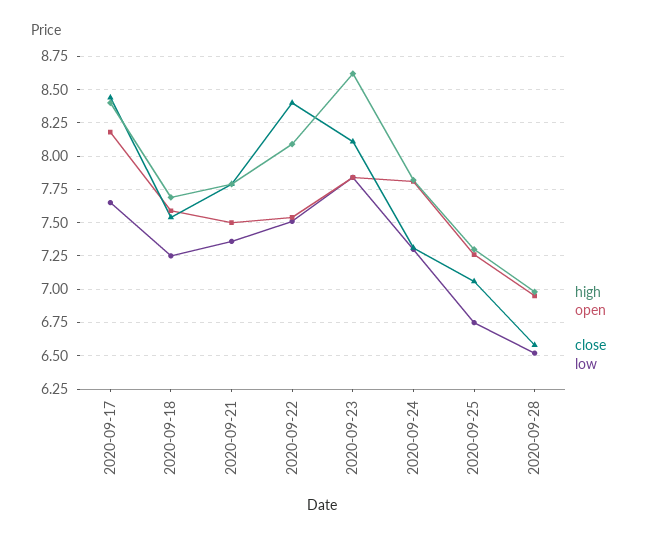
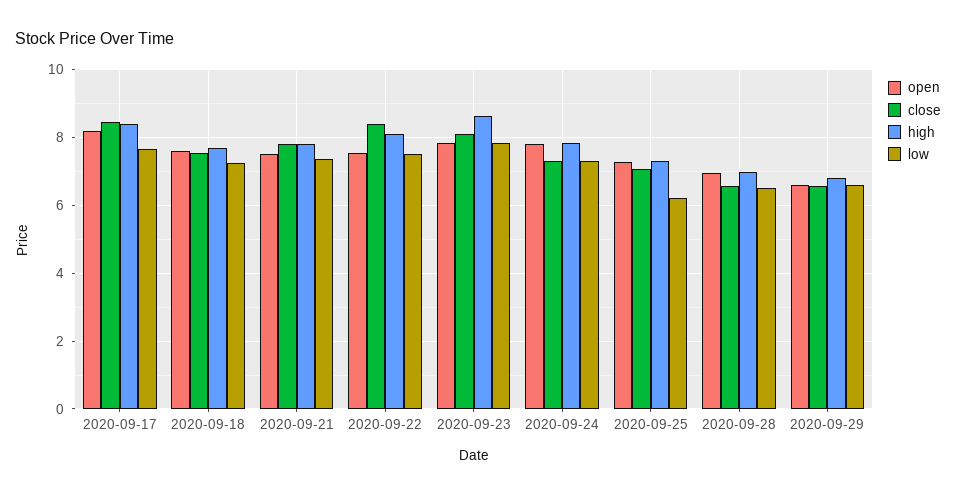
low, 2020-09-25: 6.75 -> 6.2
open, 2020-09-29: none -> 6.6
close, 2020-09-29: none -> 6.6
high, 2020-09-29: none -> 6.8
low, 2020-09-29: none -> 6.6

